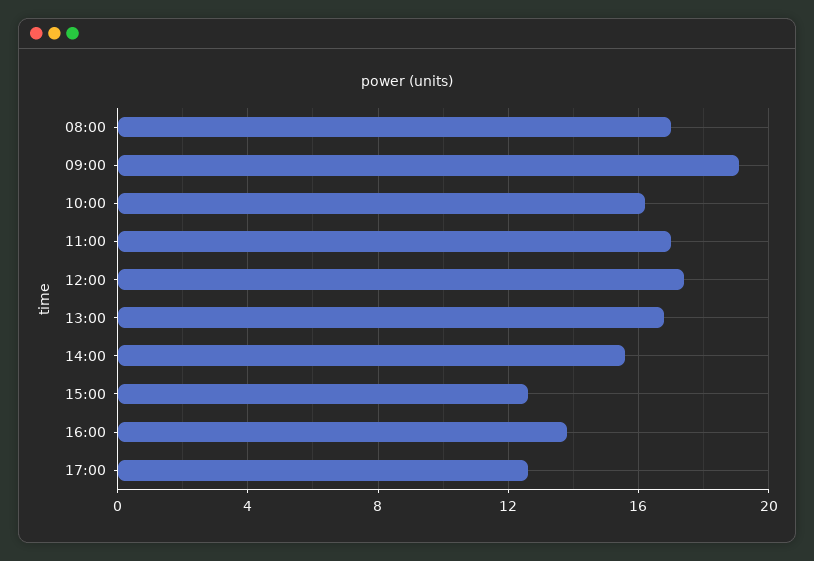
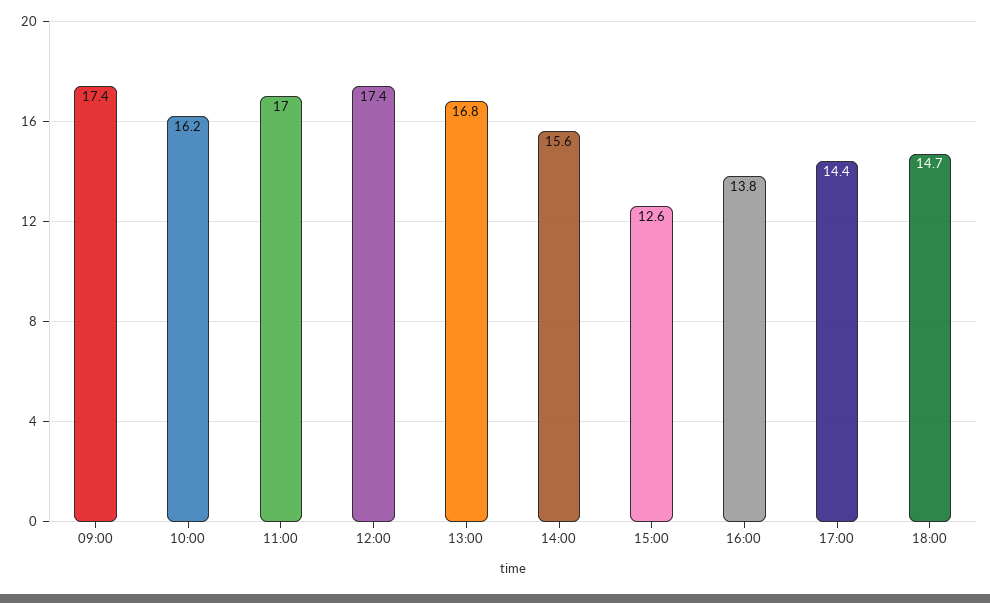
08:00: 17 -> none
09:00: 19 -> 17.4
17:00: 12.5 -> 14.4
18:00: none -> 14.7

